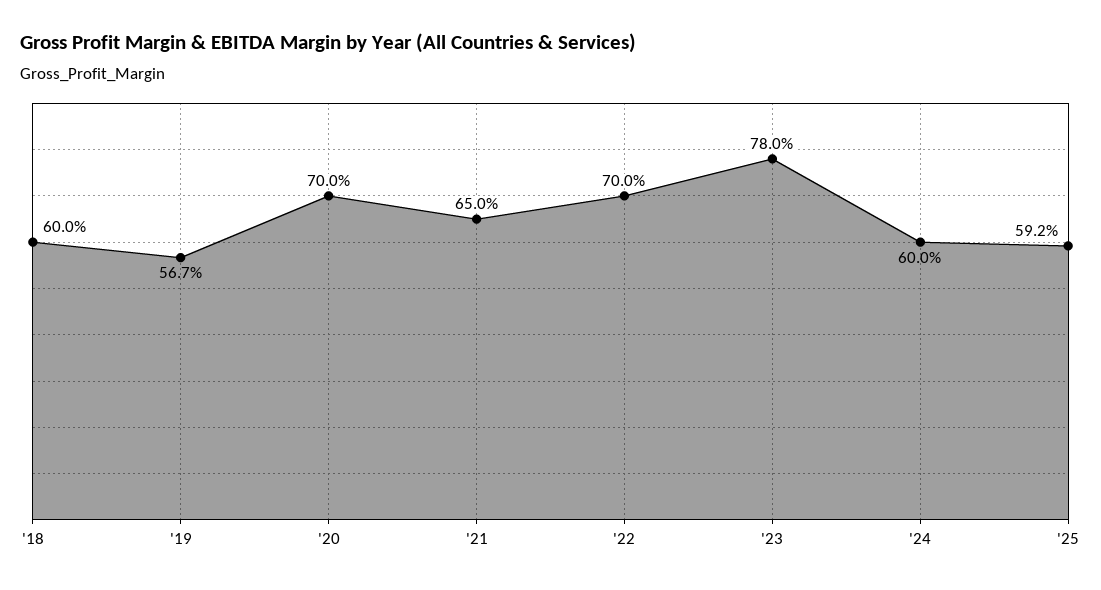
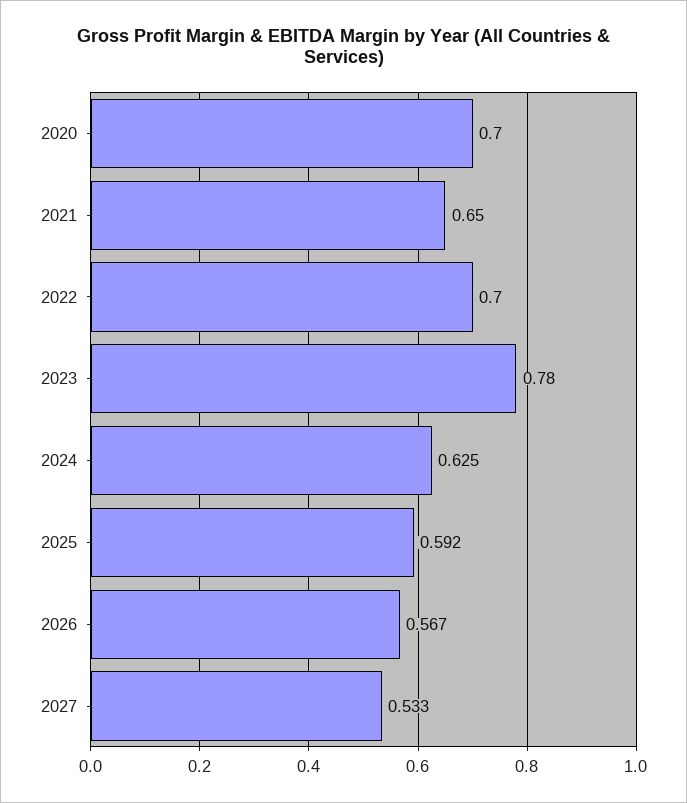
'18: 0.6 -> none
'19: 0.567 -> none
'24: 0.6 -> 0.625
2026: none -> 0.567
2027: none -> 0.533

